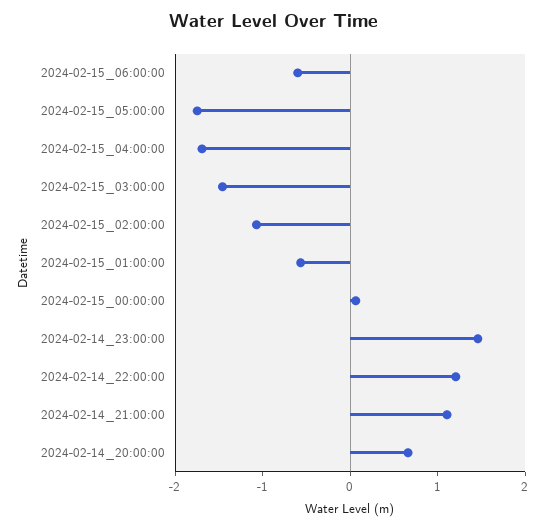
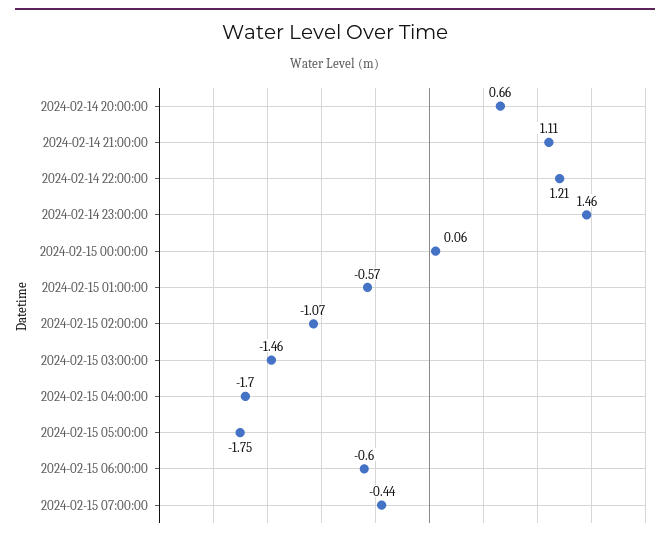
2024-02-15 07:00:00: none -> -0.44

